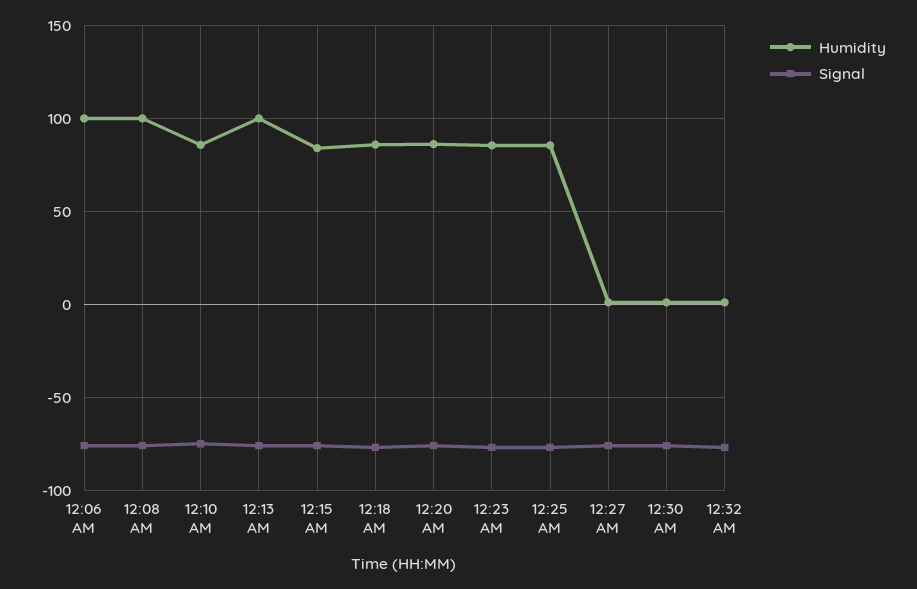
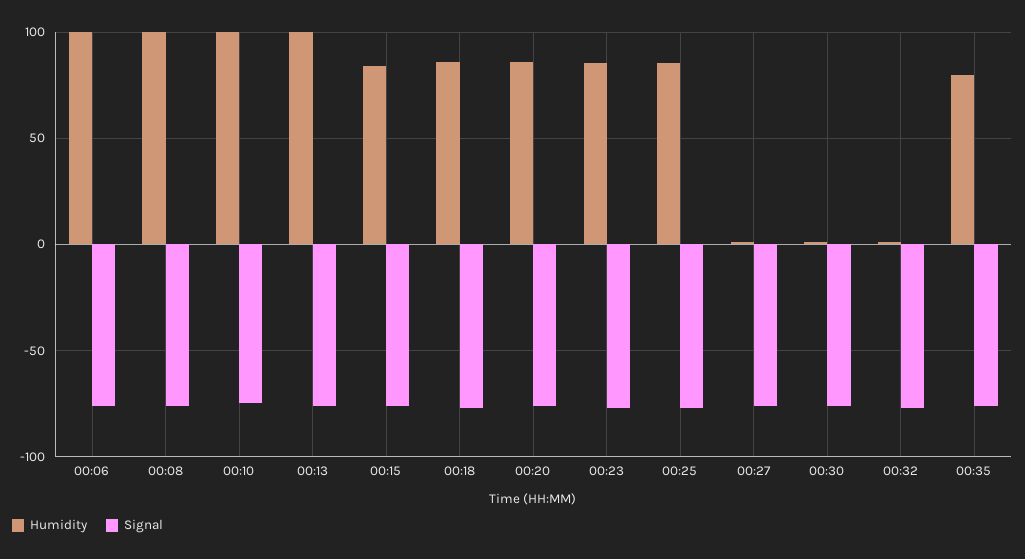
Humidity, 12:10 AM: 85 -> 100
Humidity, 00:35: none -> 80
Signal, 00:35: none -> -75

